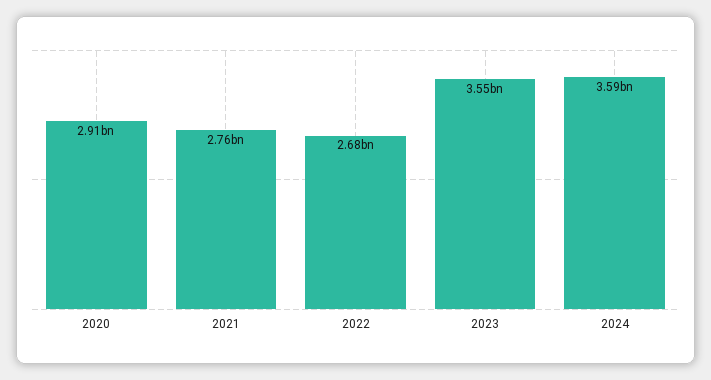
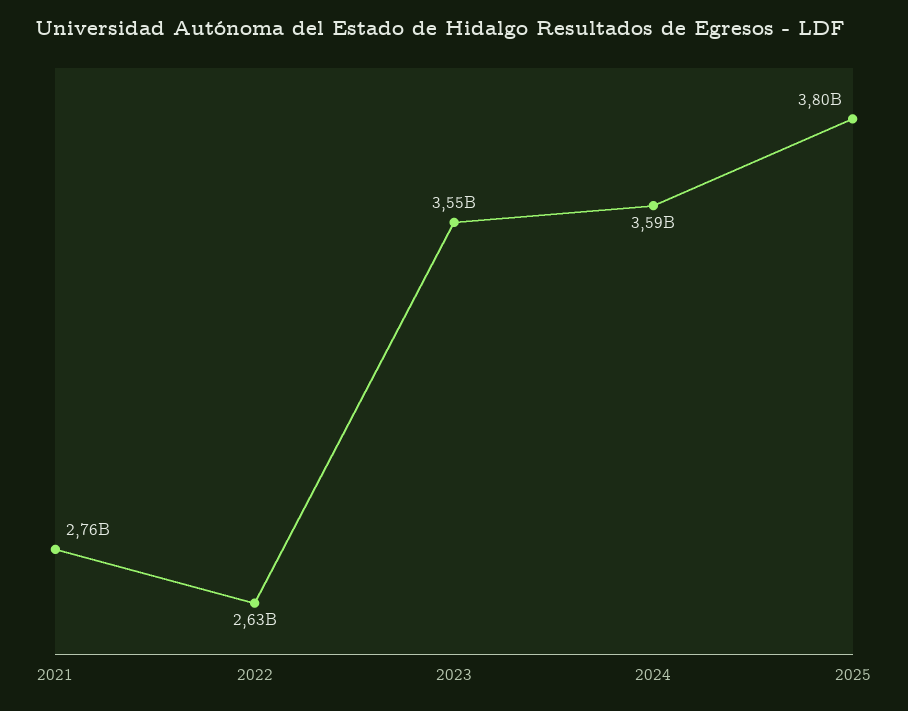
2020: 2910000000 -> none
2022: 2680000000 -> 2630000000
2025: none -> 3800000000

